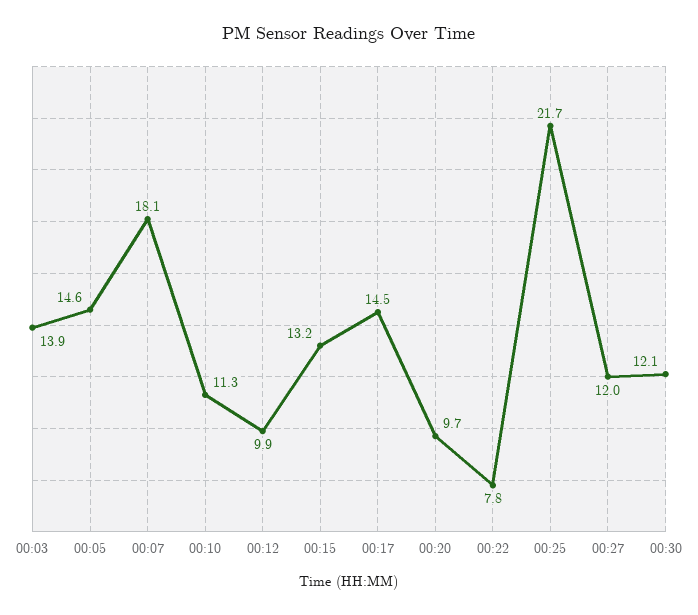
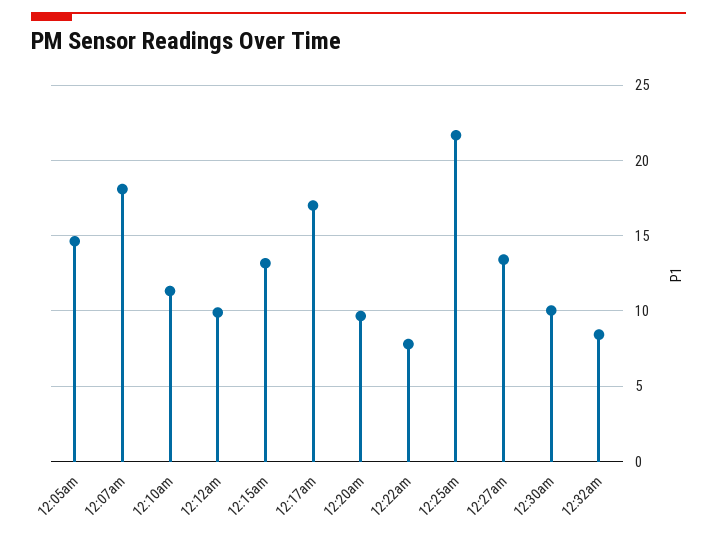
00:03: 13.9 -> none
00:17: 14.5 -> 17
00:27: 12 -> 13.5
00:30: 12.1 -> 10
12:32am: none -> 8.5

